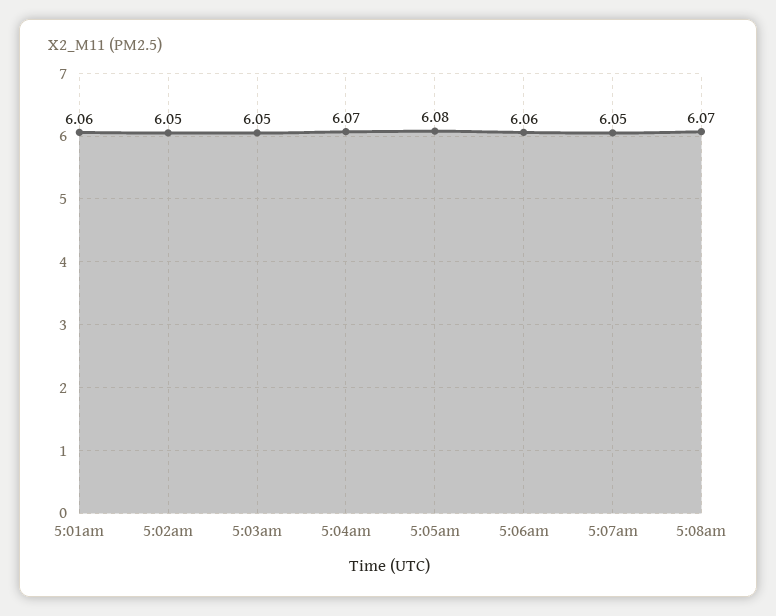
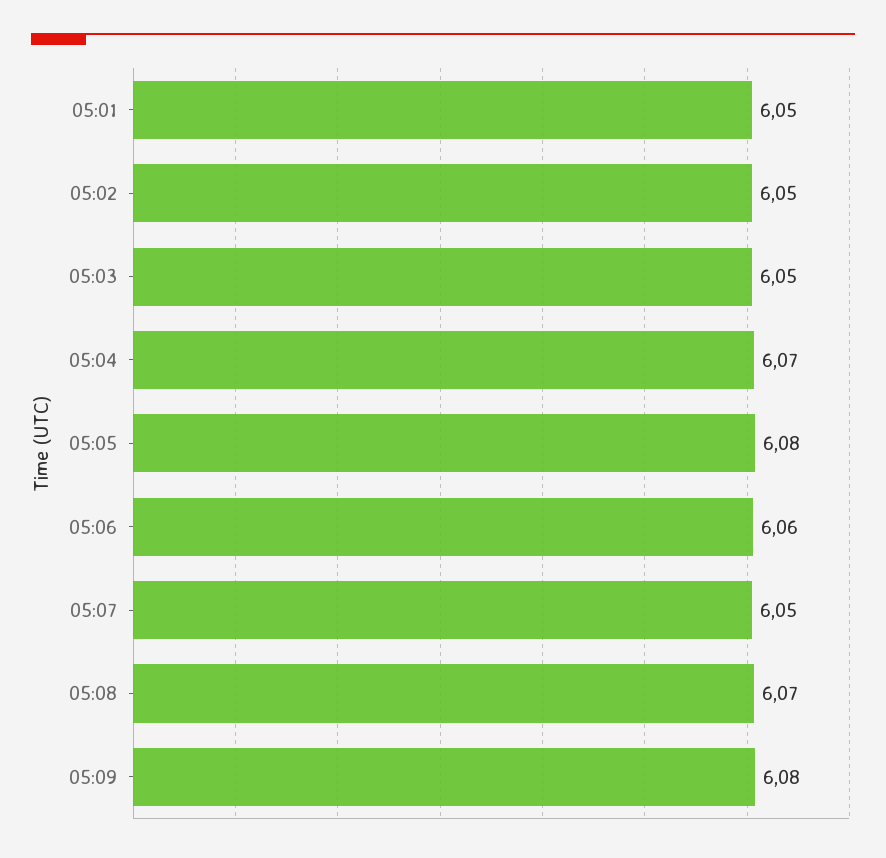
5:01am: 6.06 -> 6.05
05:09: none -> 6.08

